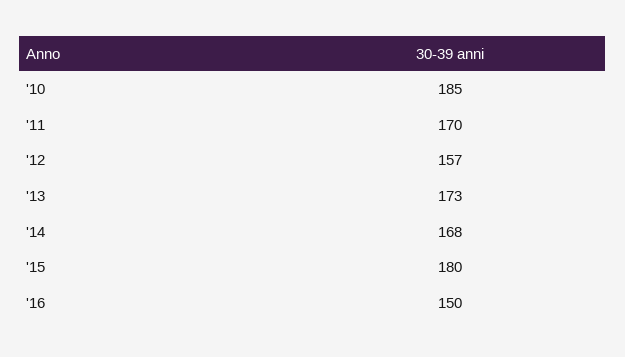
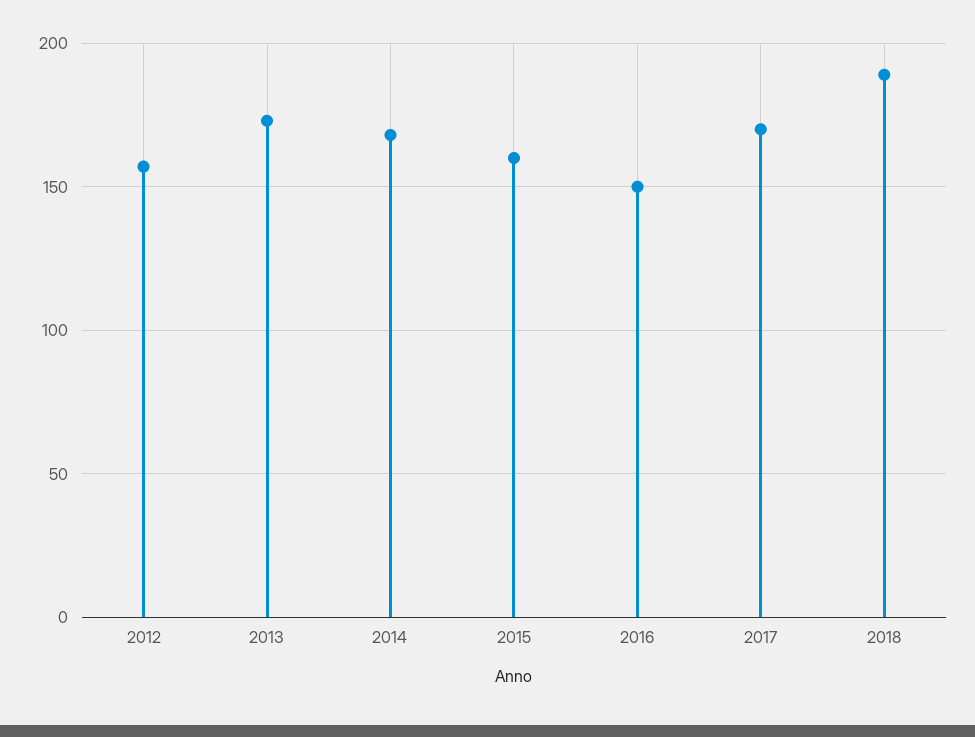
'10: 185 -> none
'11: 170 -> none
'15: 180 -> 160
2017: none -> 170
2018: none -> 190

